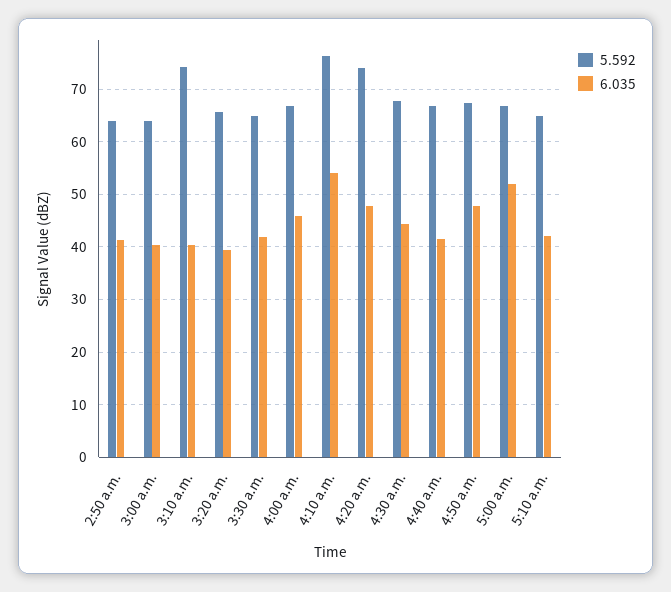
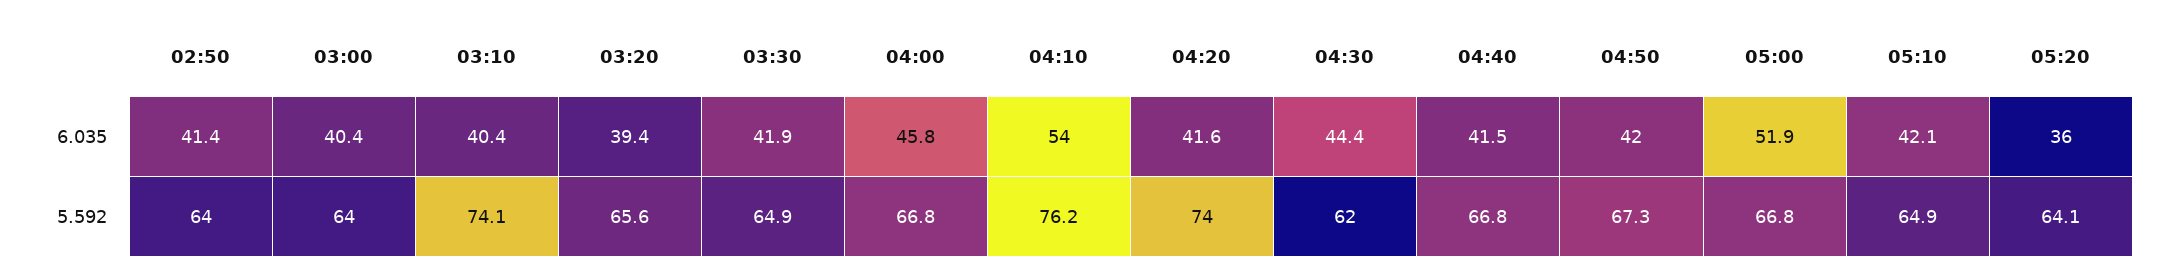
6.035, 4:20 a.m.: 48 -> 41.6
5.592, 4:30 a.m.: 68 -> 62
6.035, 4:50 a.m.: 48 -> 42
6.035, 05:20: none -> 36
5.592, 05:20: none -> 64.1

